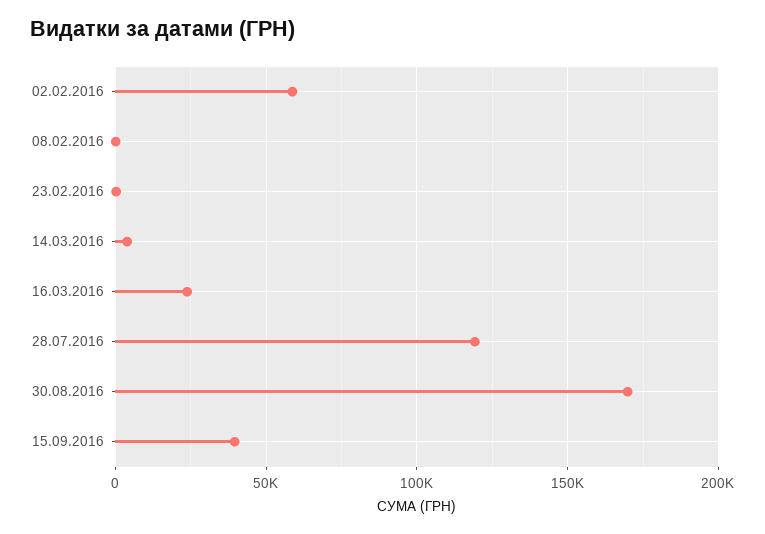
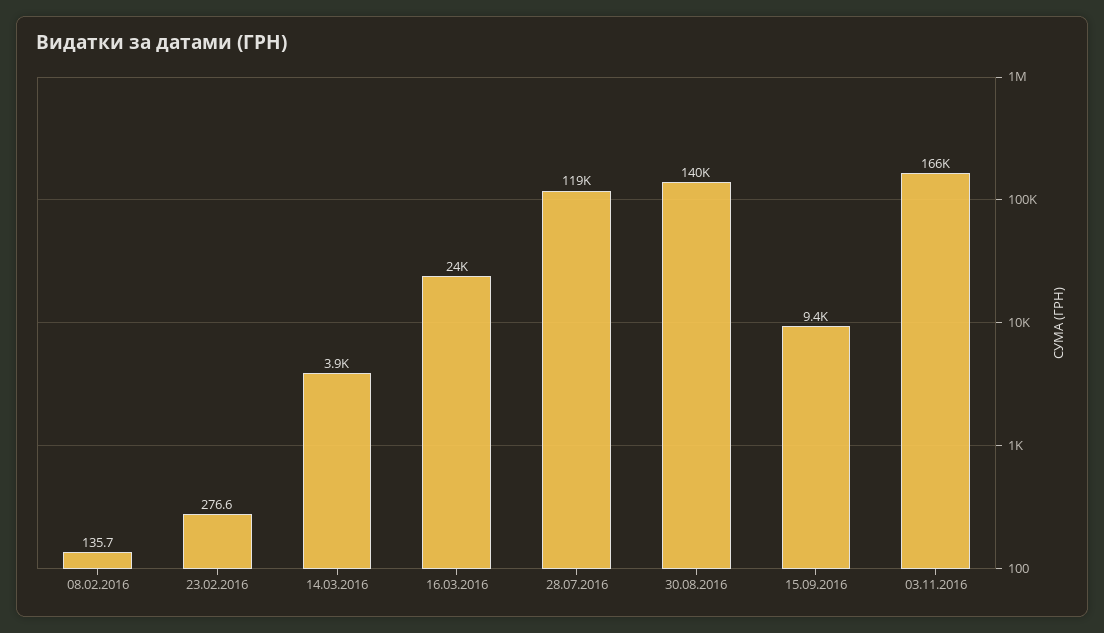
02.02.2016: 60000 -> none
30.08.2016: 170000 -> 140000
15.09.2016: 40000 -> 9400
03.11.2016: none -> 166000

